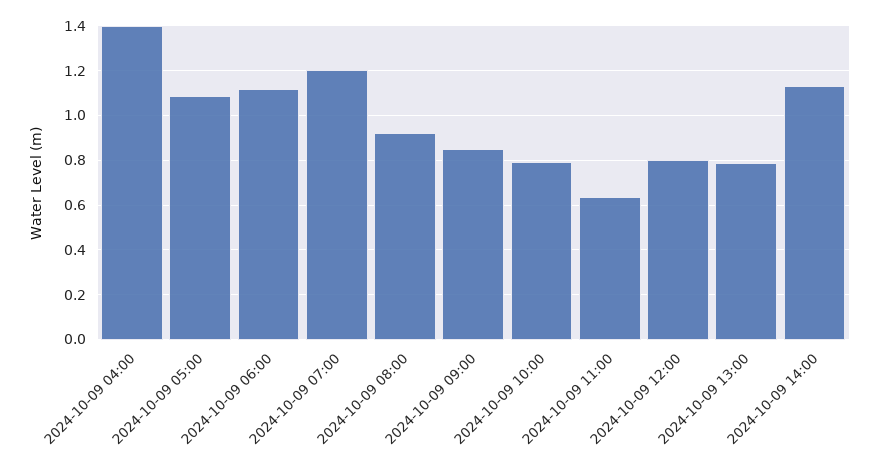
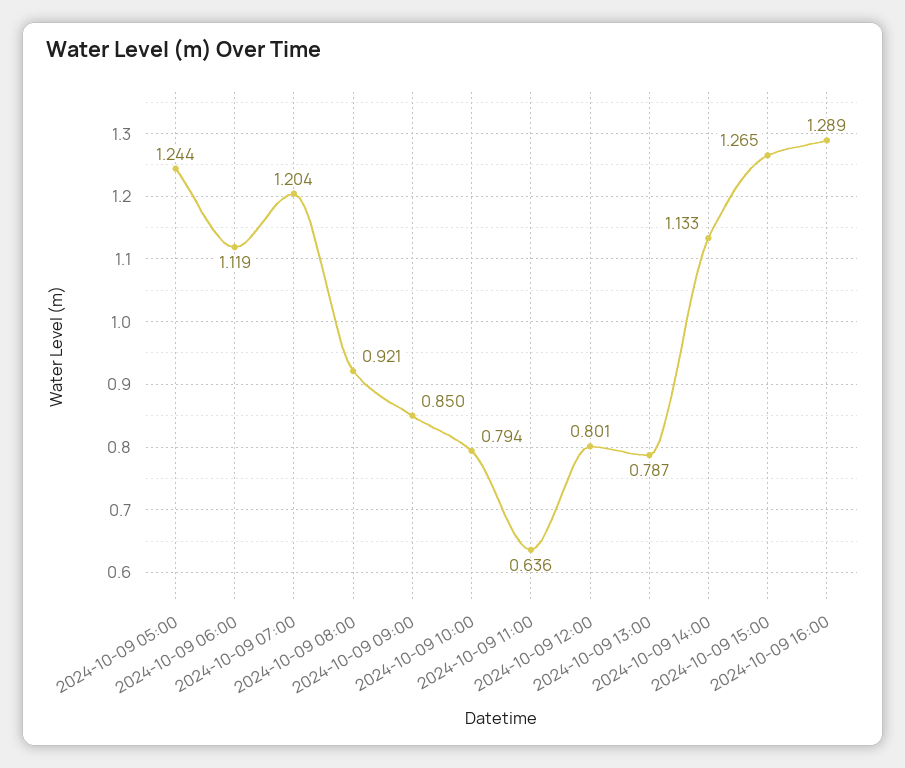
2024-10-09 04:00: 1.4 -> none
2024-10-09 05:00: 1.1 -> 1.244
2024-10-09 15:00: none -> 1.265
2024-10-09 16:00: none -> 1.289

